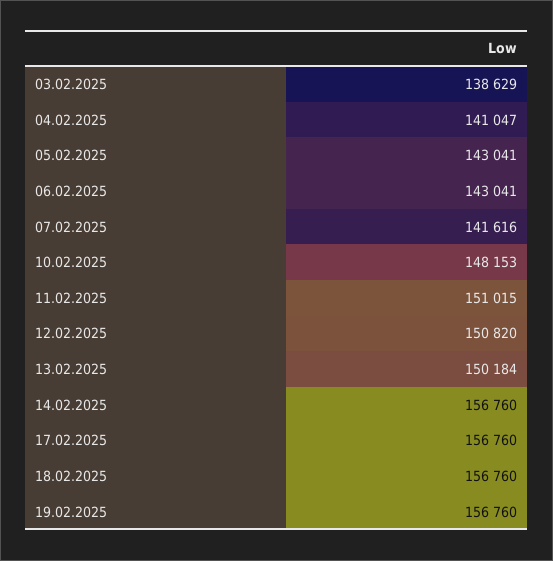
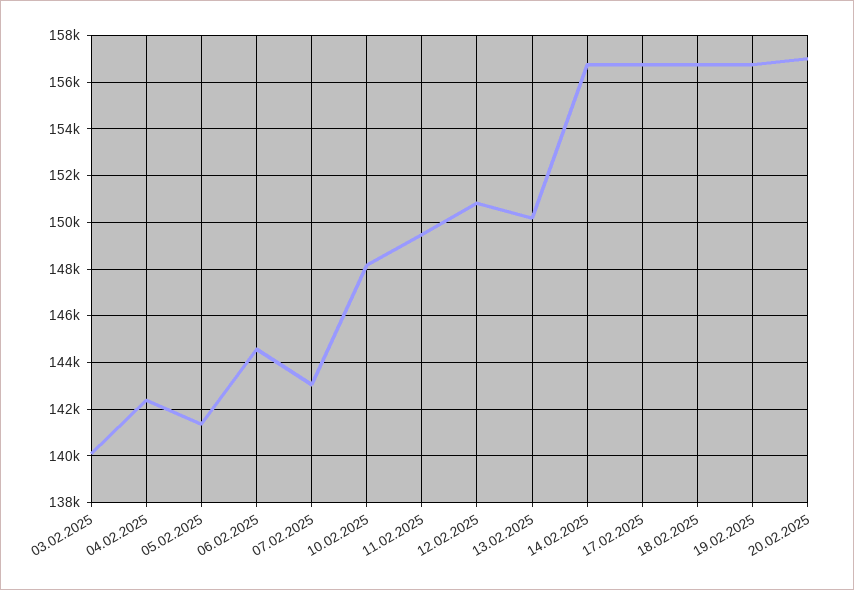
03.02.2025: 138629 -> 140000
04.02.2025: 141047 -> 142500
05.02.2025: 143041 -> 141500
06.02.2025: 143041 -> 144500
07.02.2025: 141616 -> 143000
11.02.2025: 151015 -> 149500
20.02.2025: none -> 157000

